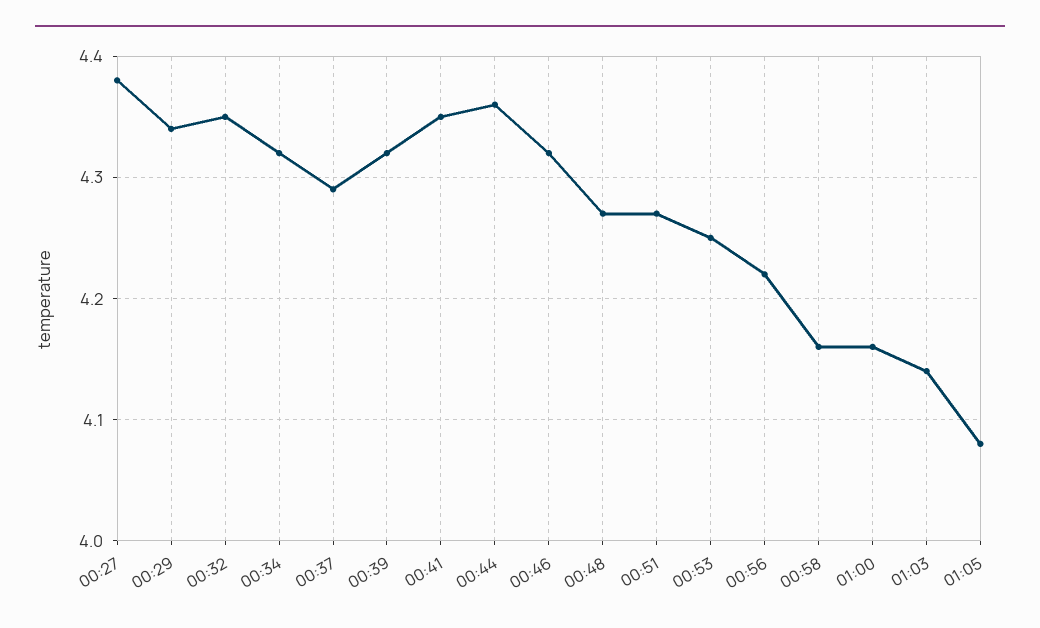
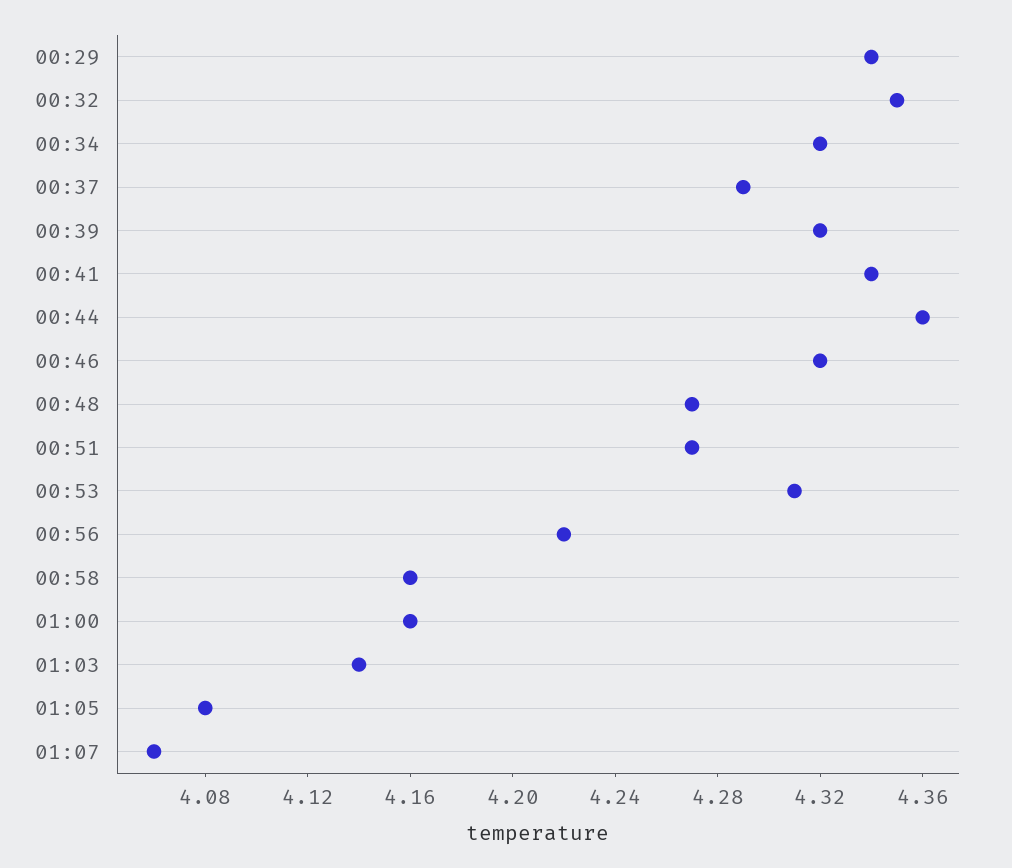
00:27: 4.38 -> none
00:41: 4.35 -> 4.34
00:53: 4.25 -> 4.31
01:07: none -> 4.06

